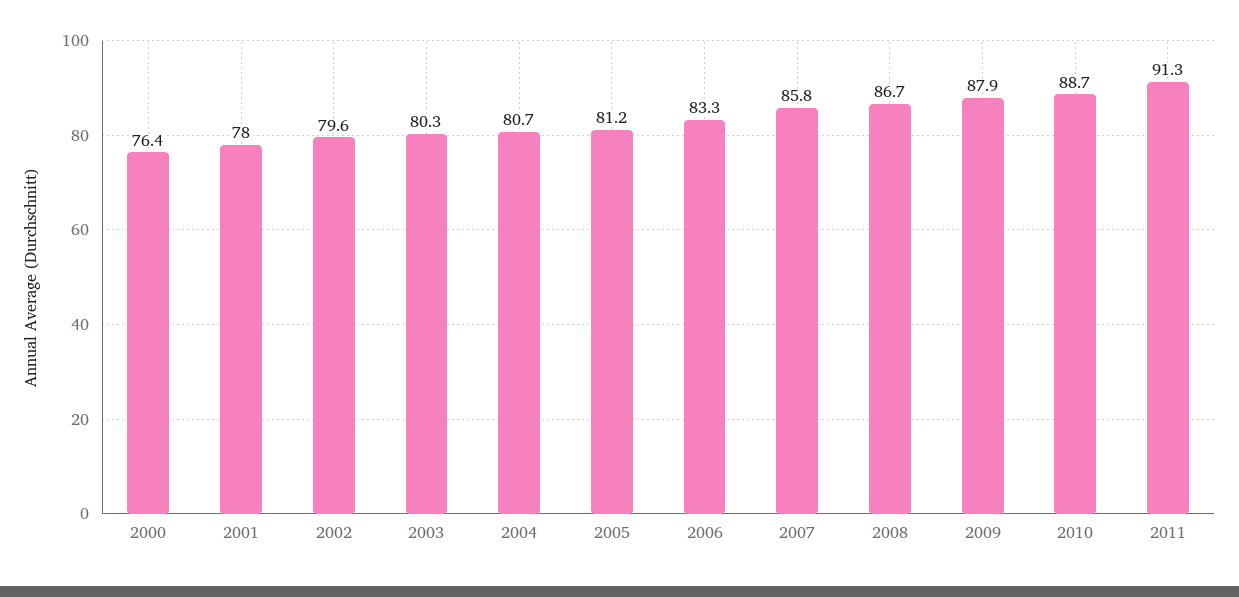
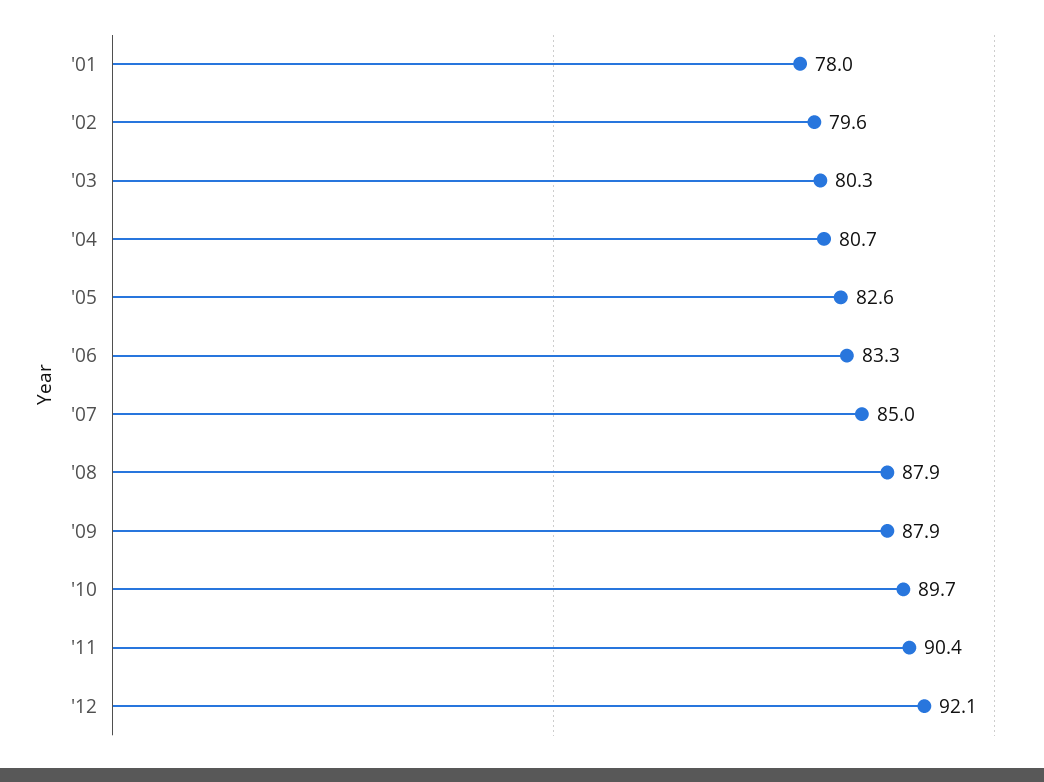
2000: 76.4 -> none
2005: 81.2 -> 82.6
2007: 85.8 -> 85
2008: 86.7 -> 87.9
2010: 88.7 -> 89.7
2011: 91.3 -> 90.4
'12: none -> 92.1

